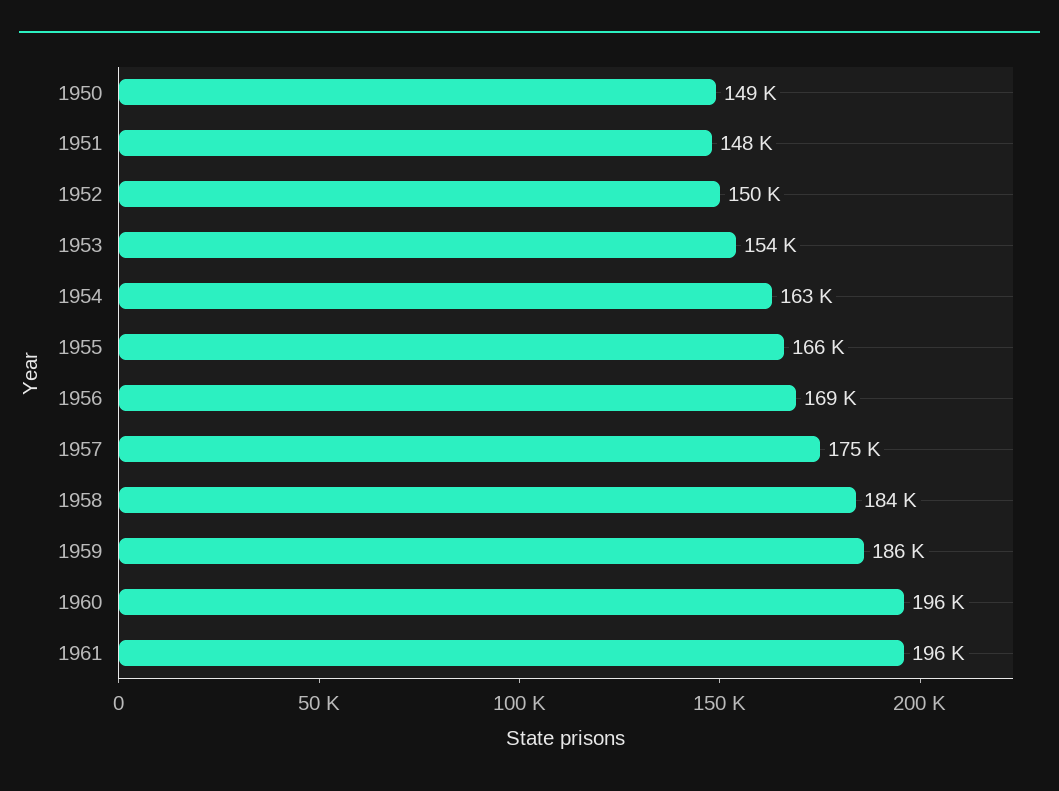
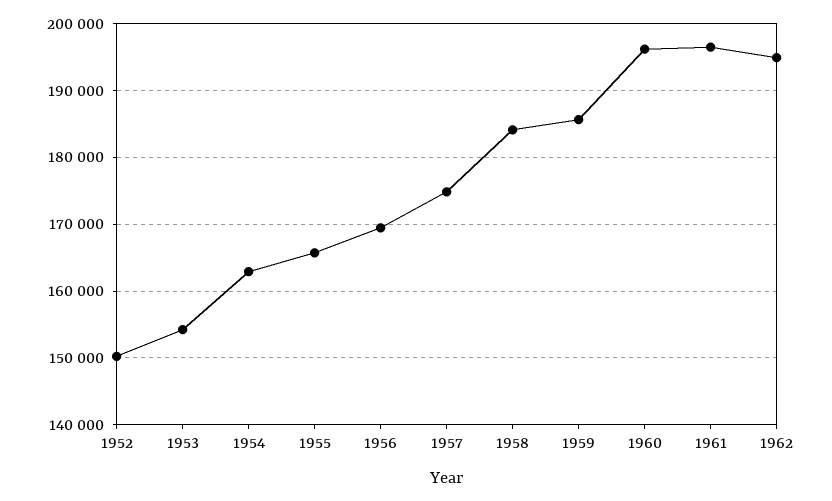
1950: 149000 -> none
1951: 148000 -> none
1962: none -> 195000

